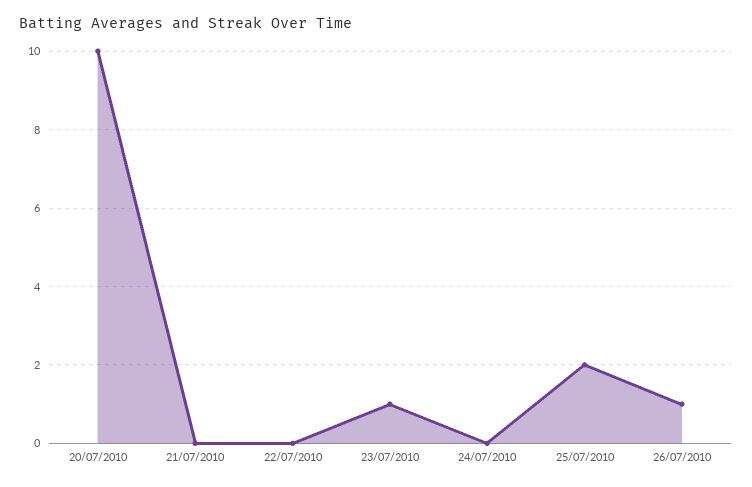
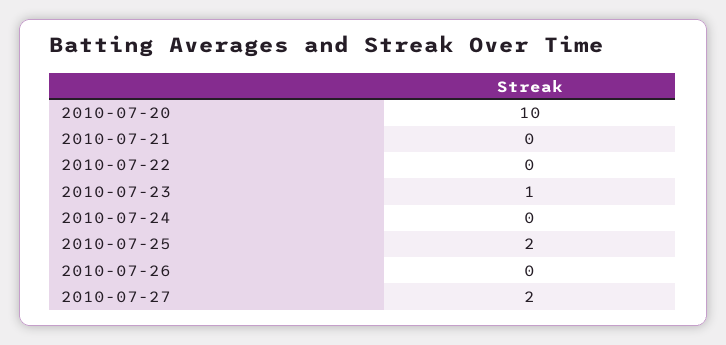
26/07/2010: 1 -> 0
2010-07-27: none -> 2

